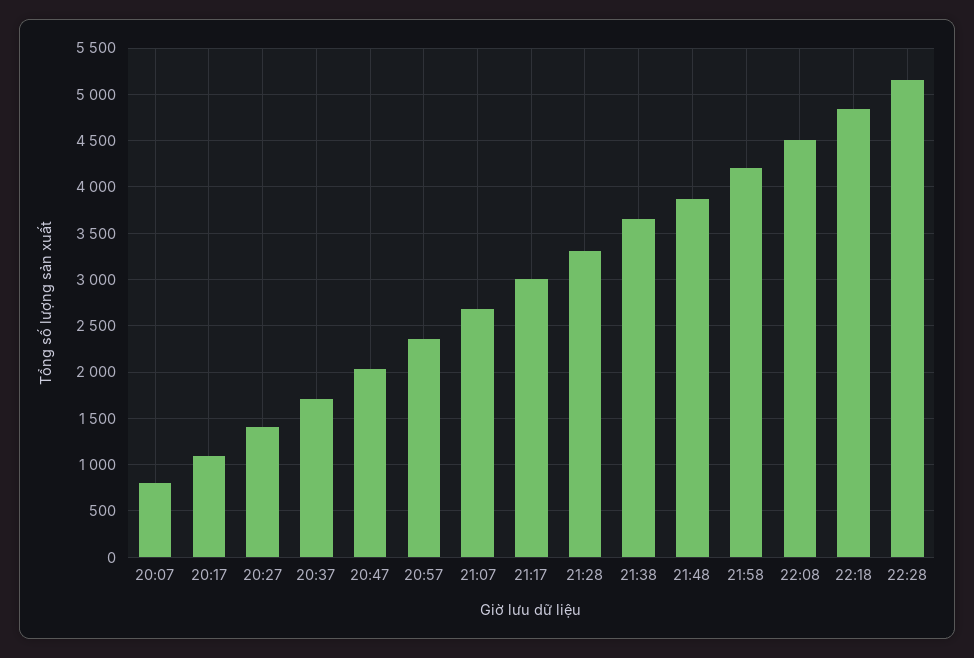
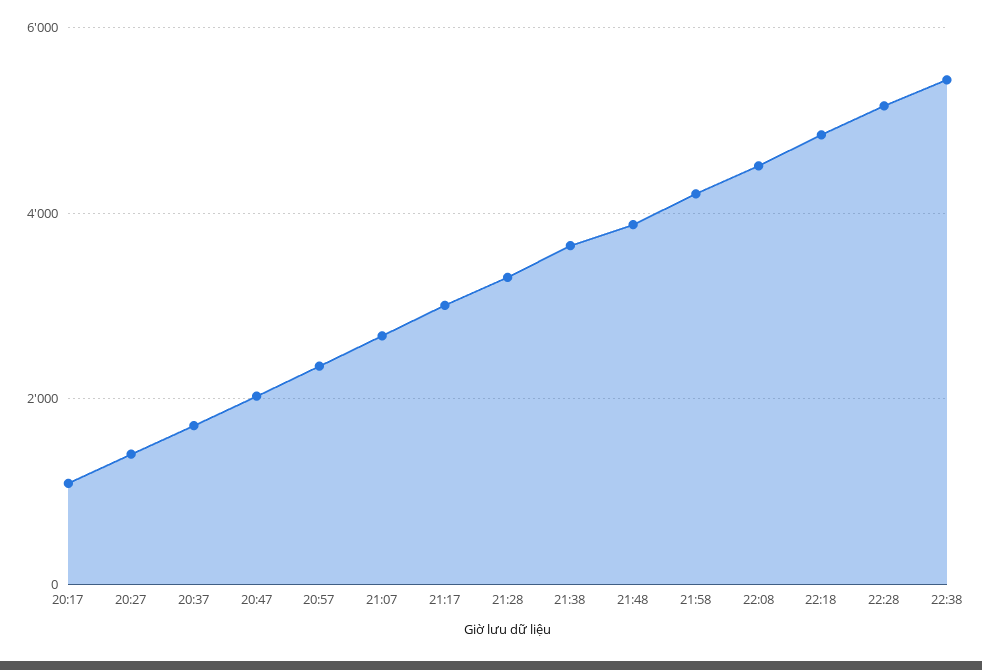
20:07: 800 -> none
22:38: none -> 5400

